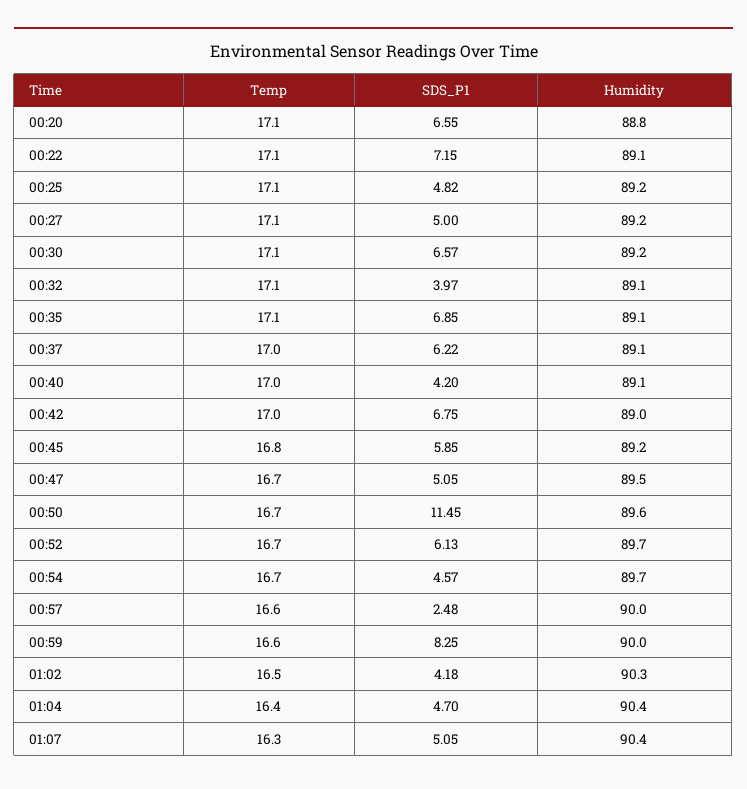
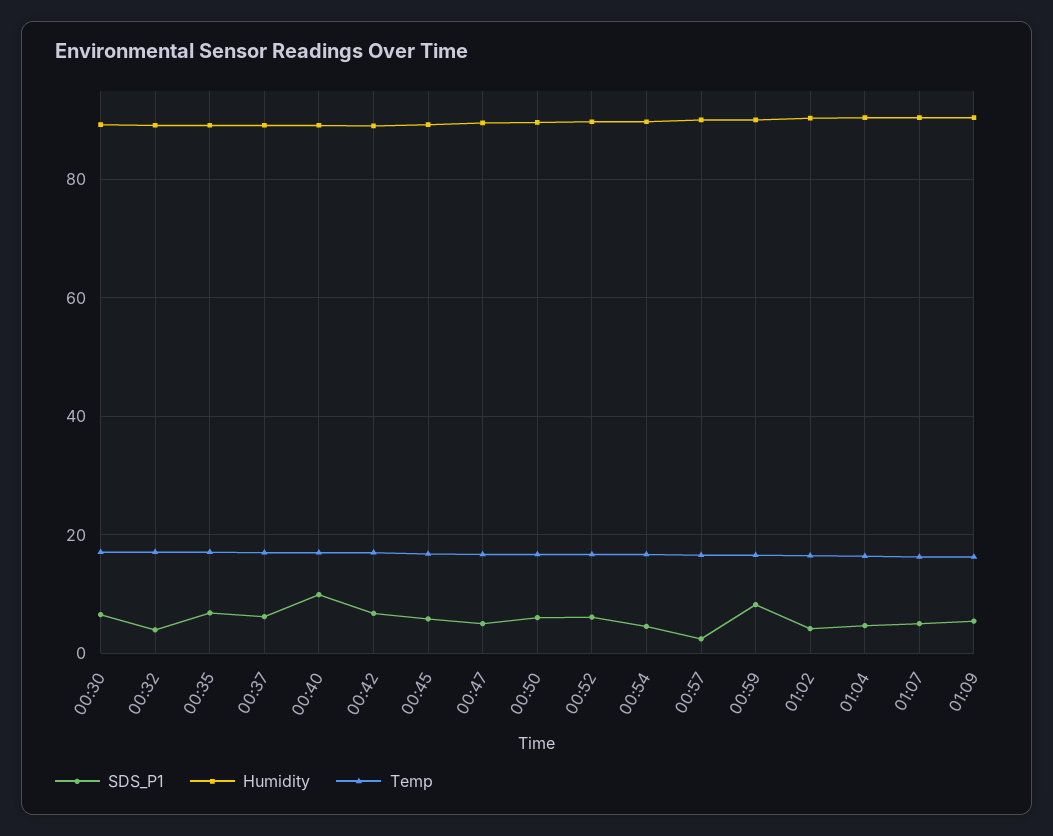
Temp, 00:20: 17.1 -> none
SDS_P1, 00:20: 6.55 -> none
Humidity, 00:20: 88.8 -> none
Temp, 00:22: 17.1 -> none
SDS_P1, 00:22: 7.15 -> none
Humidity, 00:22: 89.1 -> none
Temp, 00:25: 17.1 -> none
SDS_P1, 00:25: 4.82 -> none
Humidity, 00:25: 89.2 -> none
Temp, 00:27: 17.1 -> none
SDS_P1, 00:27: 5 -> none
Humidity, 00:27: 89.2 -> none
SDS_P1, 00:40: 4.2 -> 10
SDS_P1, 00:50: 11.45 -> 6
SDS_P1, 01:09: none -> 6
Humidity, 01:09: none -> 90
Temp, 01:09: none -> 16

